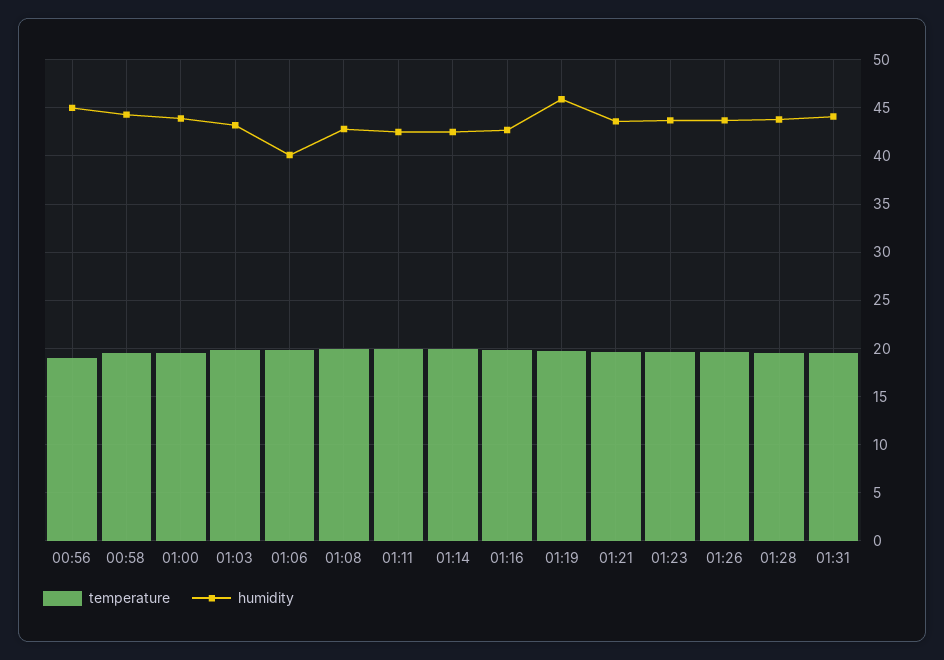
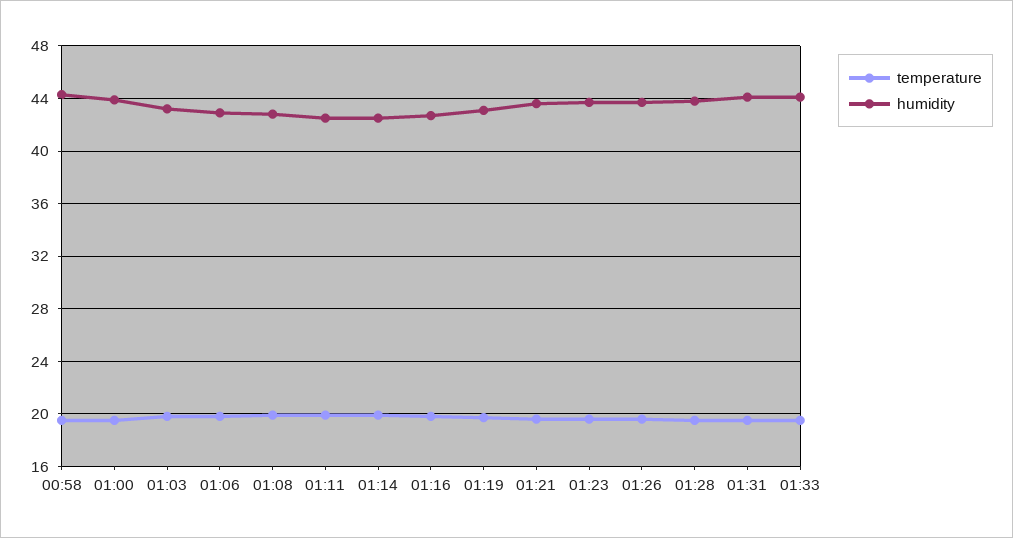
temperature, 00:56: 19 -> none
humidity, 00:56: 45 -> none
humidity, 01:06: 40 -> 43
humidity, 01:19: 46 -> 43
temperature, 01:33: none -> 19.5
humidity, 01:33: none -> 44

